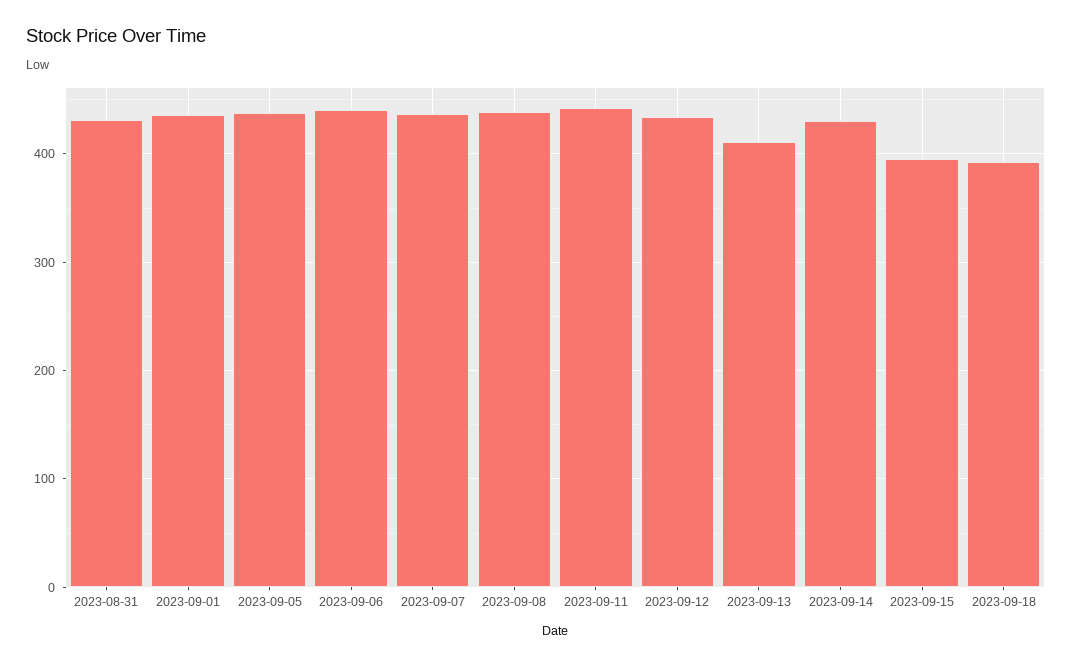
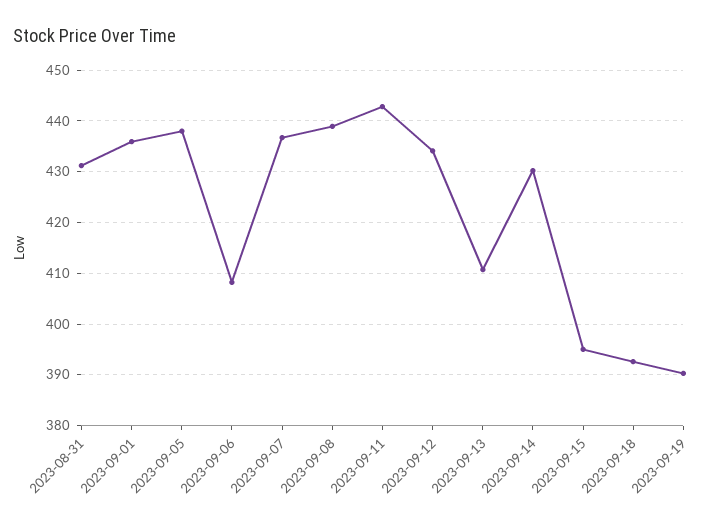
2023-09-06: 440 -> 408
2023-09-19: none -> 390

